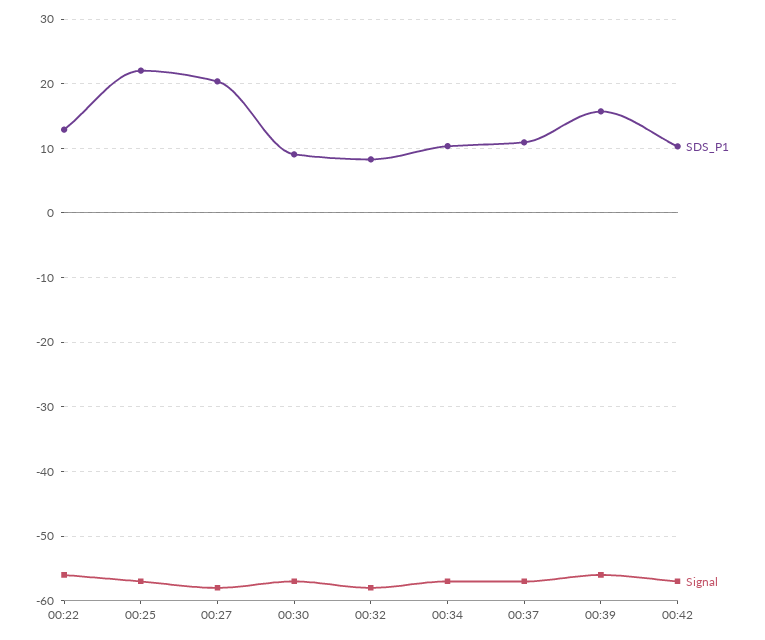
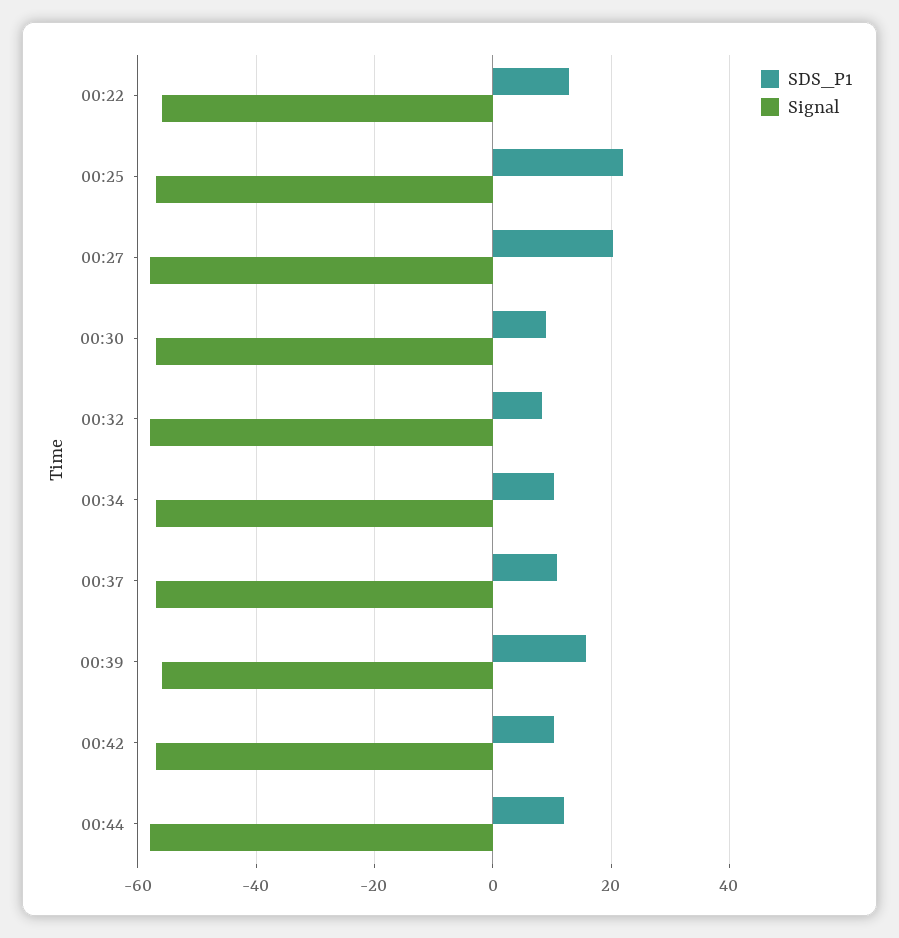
SDS_P1, 00:44: none -> 12
Signal, 00:44: none -> -58

